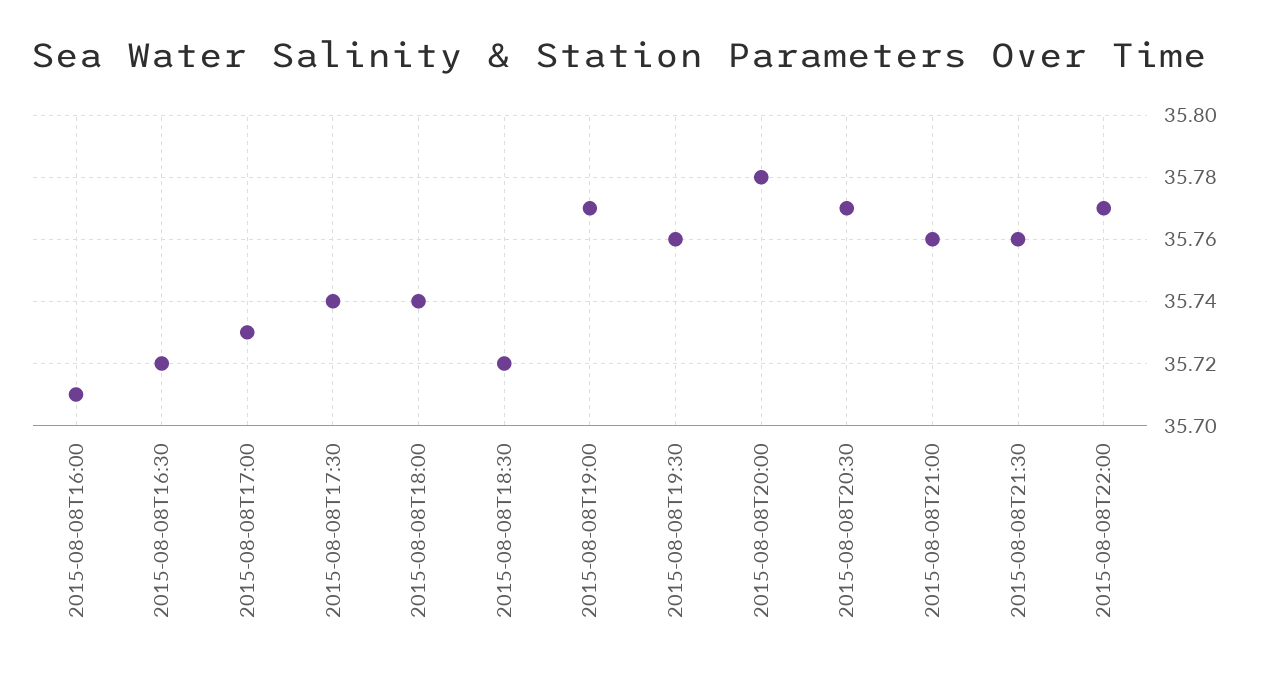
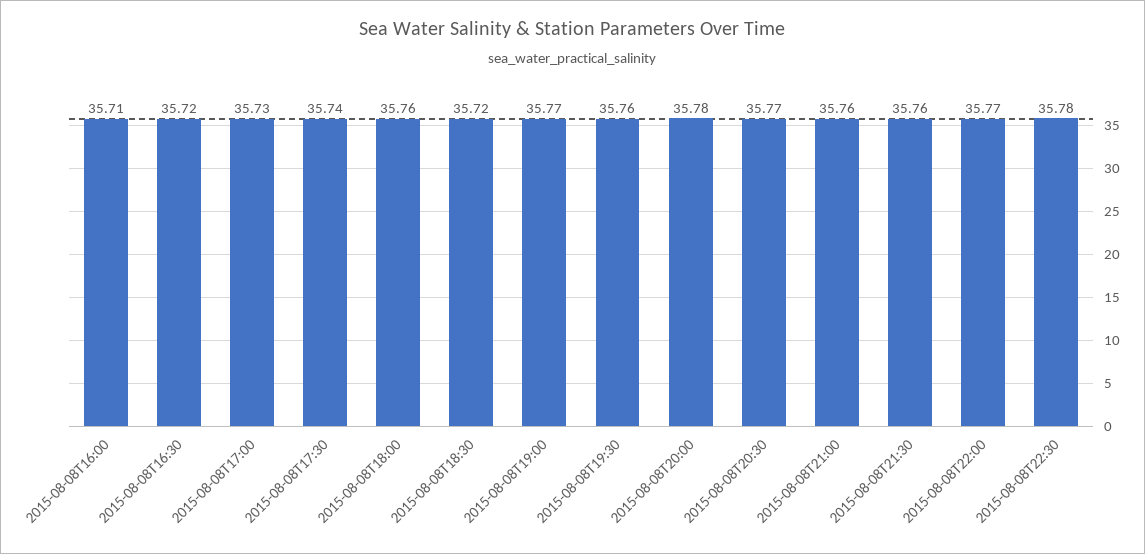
2015-08-08T18:00: 35.74 -> 35.76
2015-08-08T22:30: none -> 35.78

